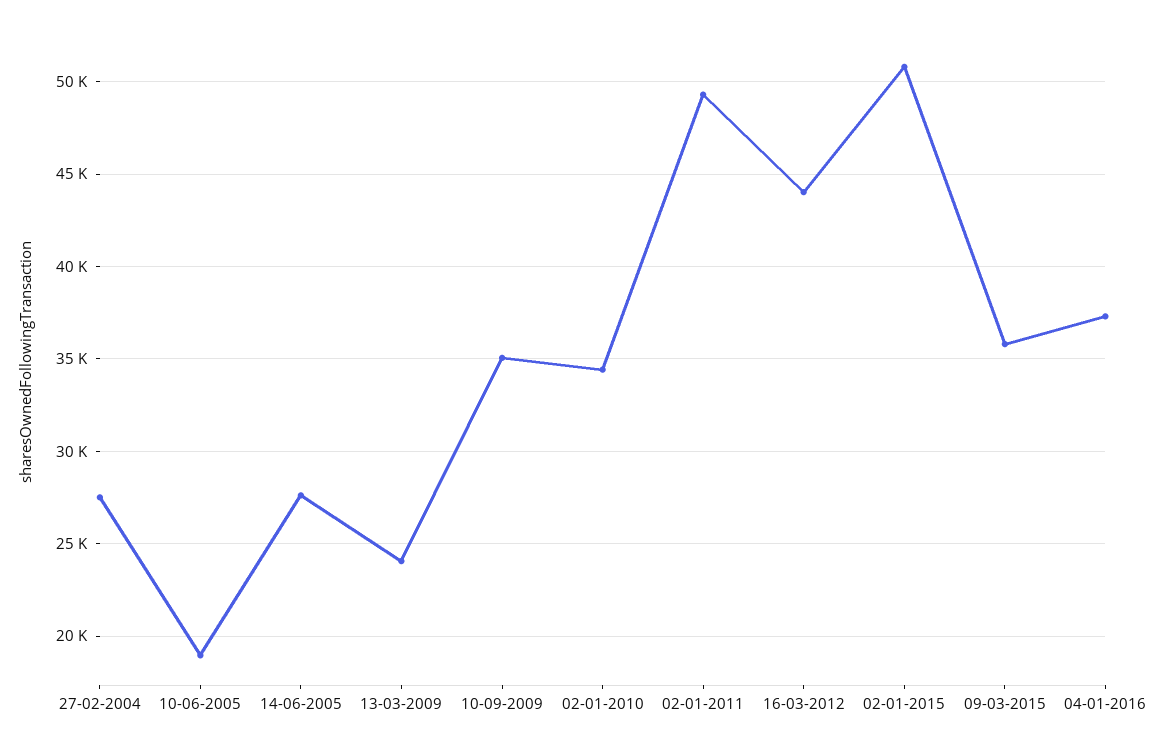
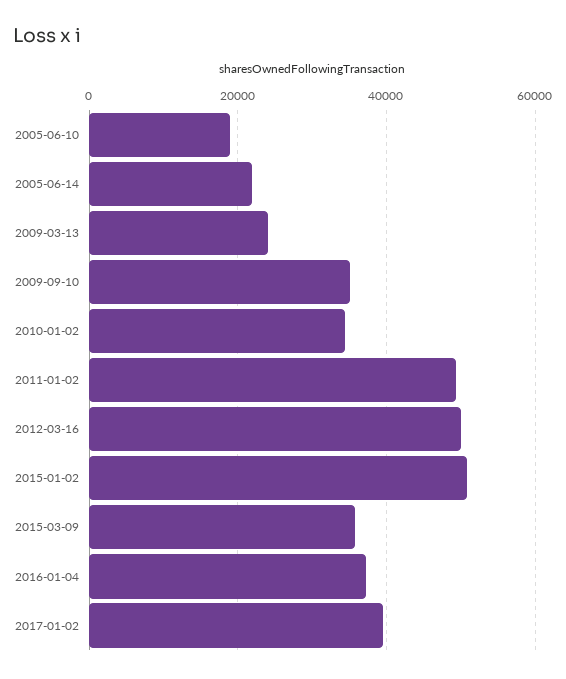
27-02-2004: 27500 -> none
14-06-2005: 27500 -> 22000
16-03-2012: 44000 -> 50000
2017-01-02: none -> 40000

